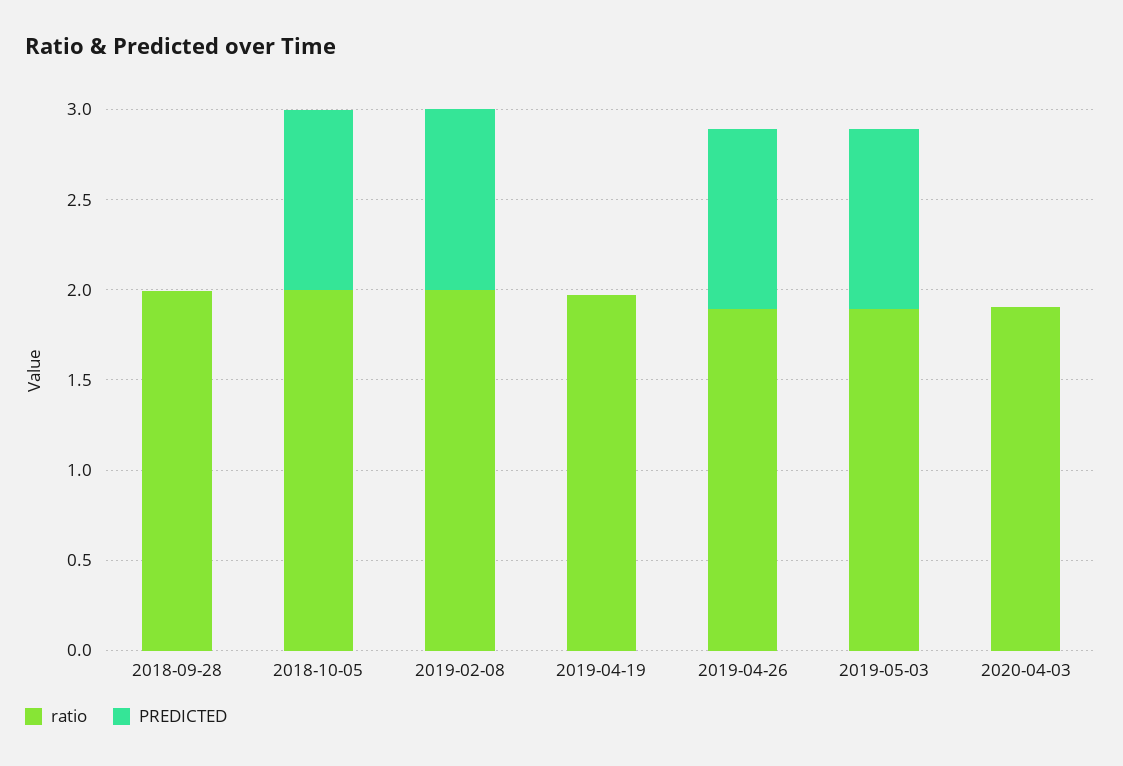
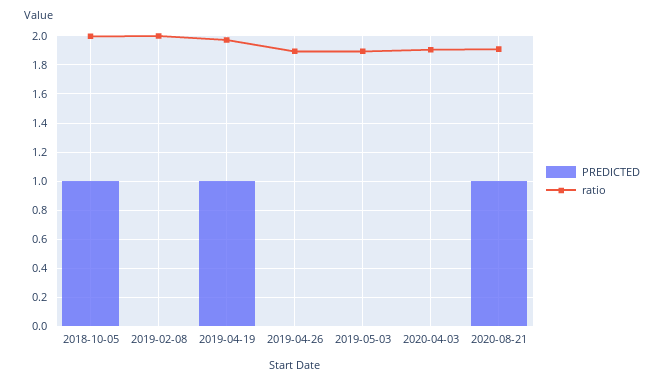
ratio, 2018-09-28: 2 -> none
PREDICTED, 2018-09-28: 0 -> none
PREDICTED, 2019-02-08: 1 -> 0
PREDICTED, 2019-04-19: 0 -> 1
PREDICTED, 2019-04-26: 1 -> 0
PREDICTED, 2019-05-03: 1 -> 0
PREDICTED, 2020-08-21: none -> 1
ratio, 2020-08-21: none -> 1.9

